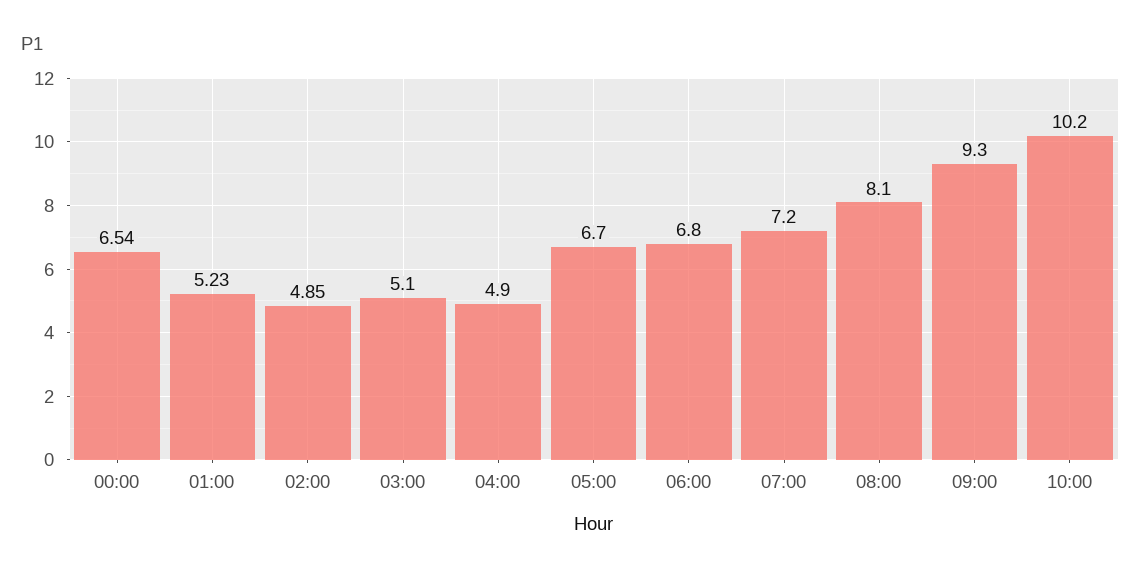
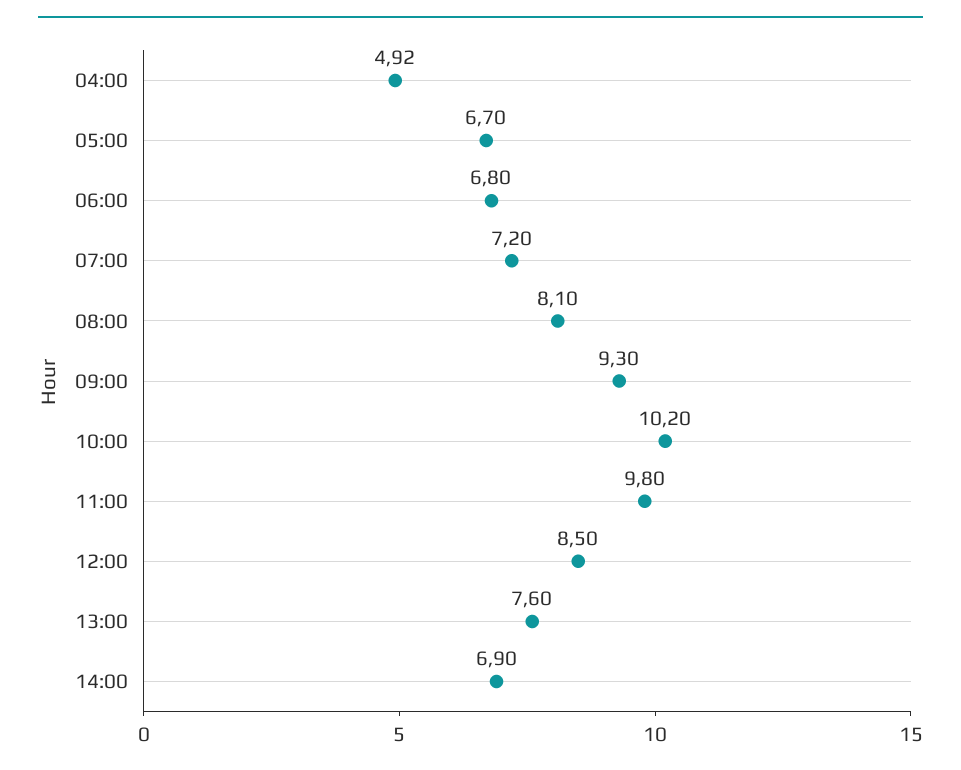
00:00: 6.54 -> none
01:00: 5.23 -> none
02:00: 4.85 -> none
03:00: 5.1 -> none
04:00: 4.9 -> 4.92
11:00: none -> 9.8
12:00: none -> 8.5
13:00: none -> 7.6
14:00: none -> 6.9

